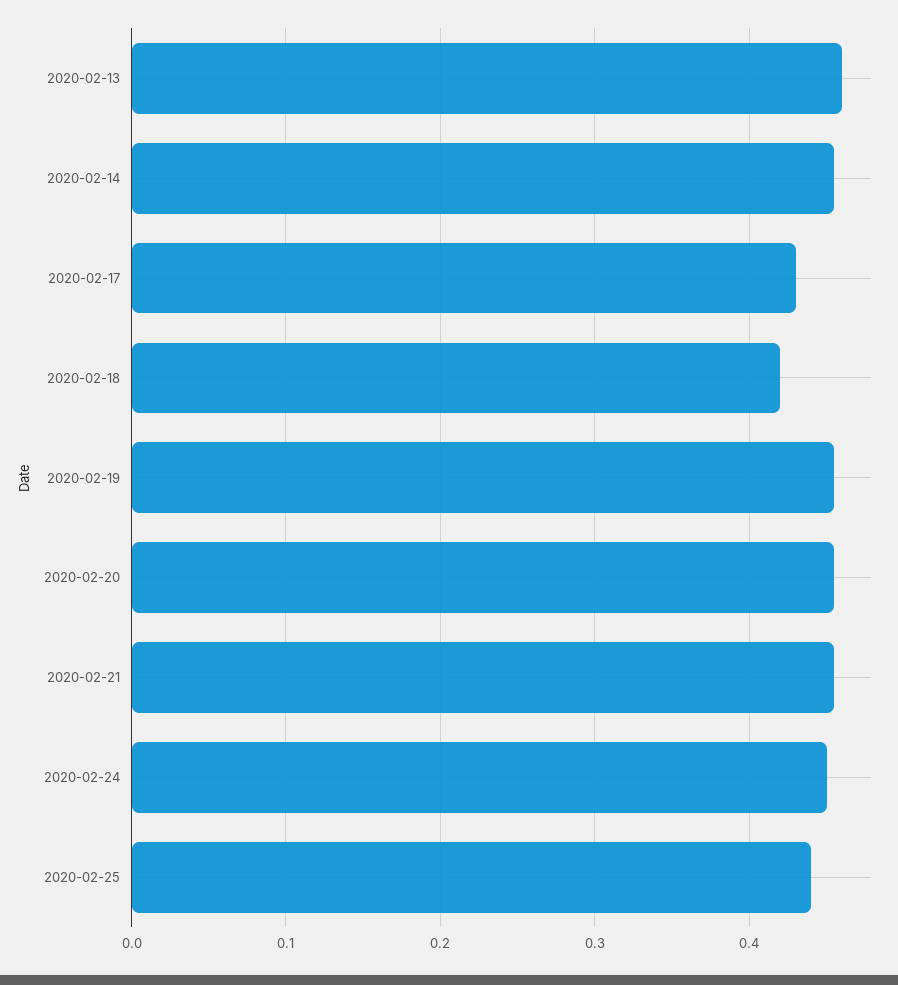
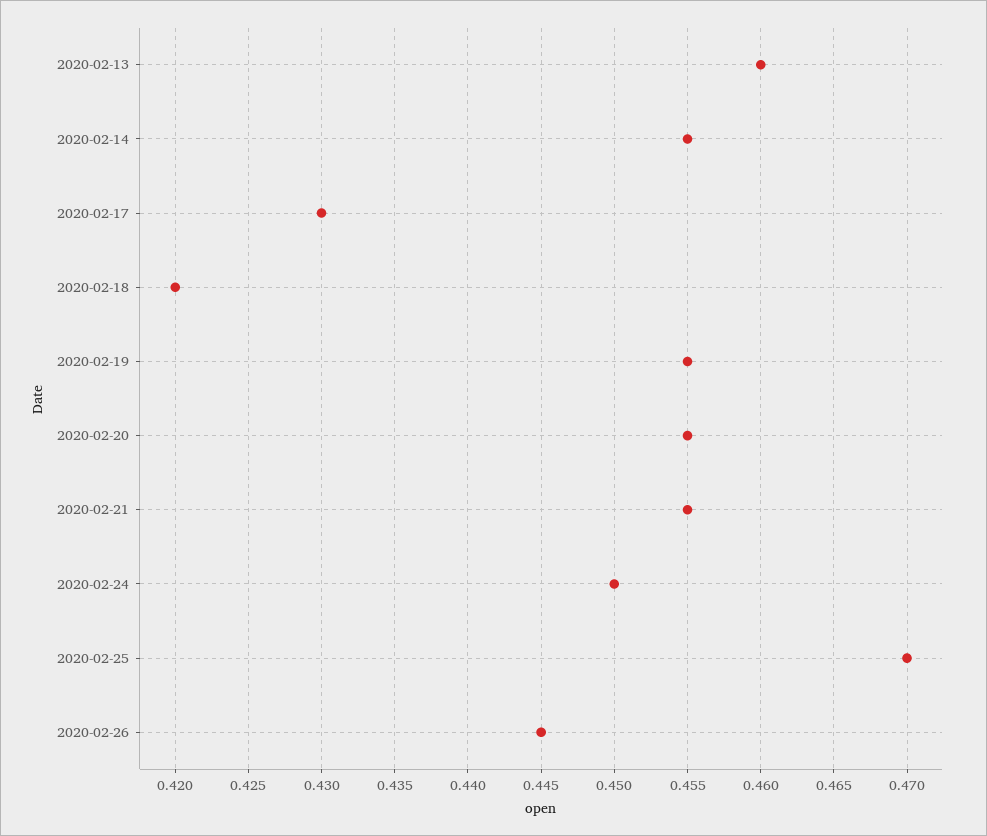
2020-02-25: 0.44 -> 0.47
2020-02-26: none -> 0.445

